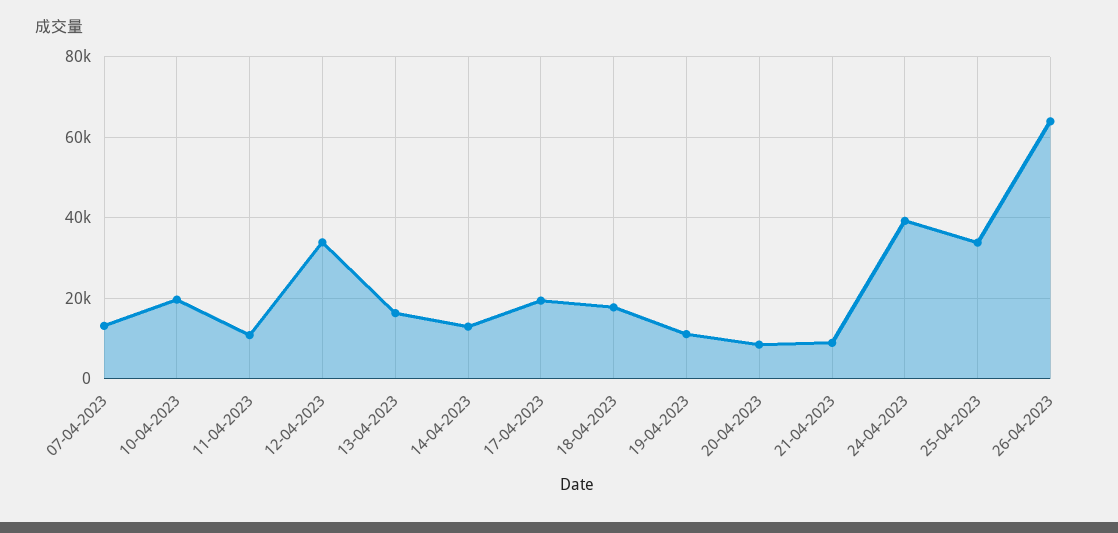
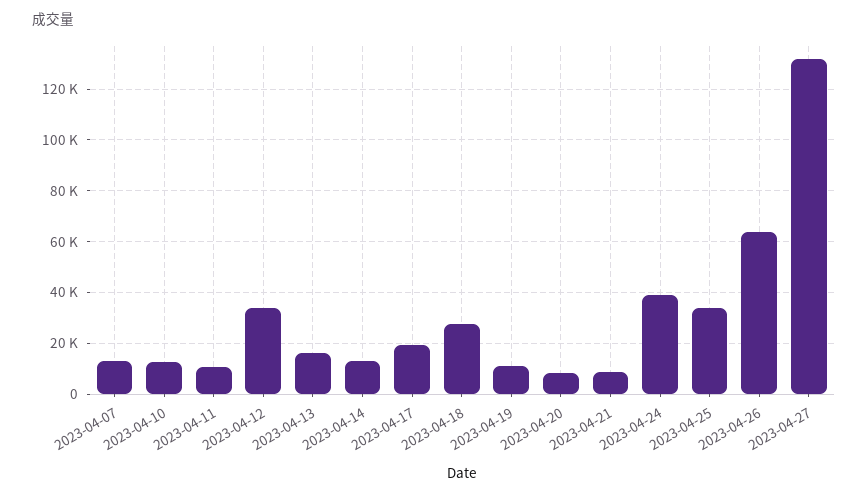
10-04-2023: 20000 -> 12500
18-04-2023: 18000 -> 27500
2023-04-27: none -> 132500

